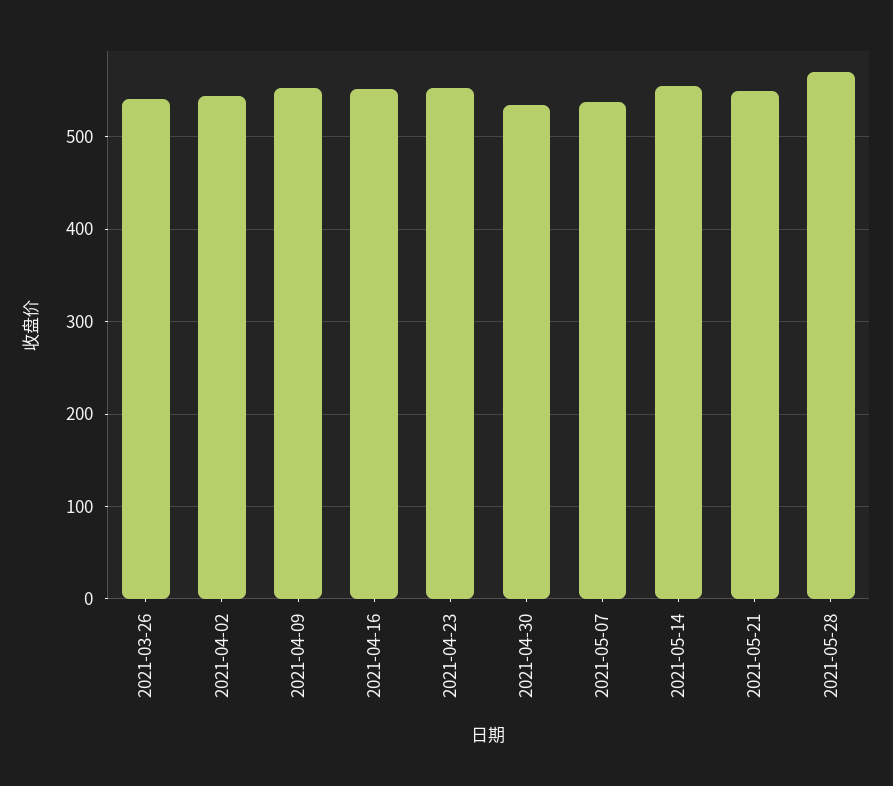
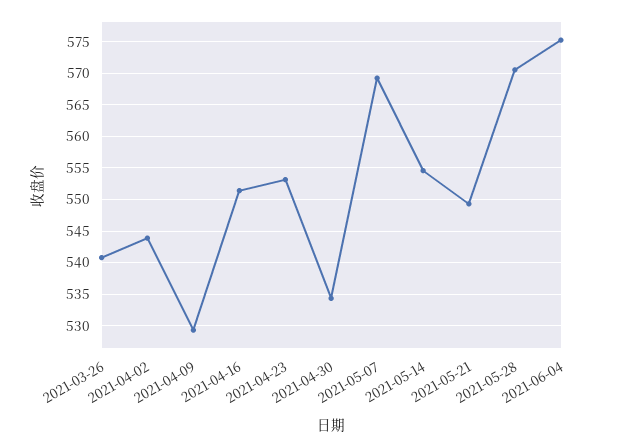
2021-04-09: 550 -> 529
2021-05-07: 540 -> 569
2021-06-04: none -> 575

